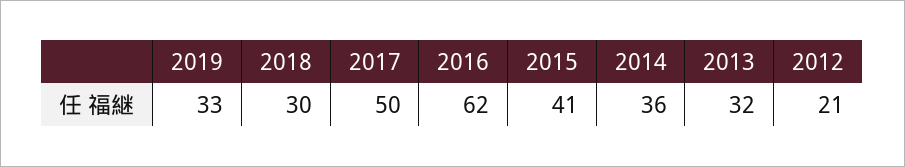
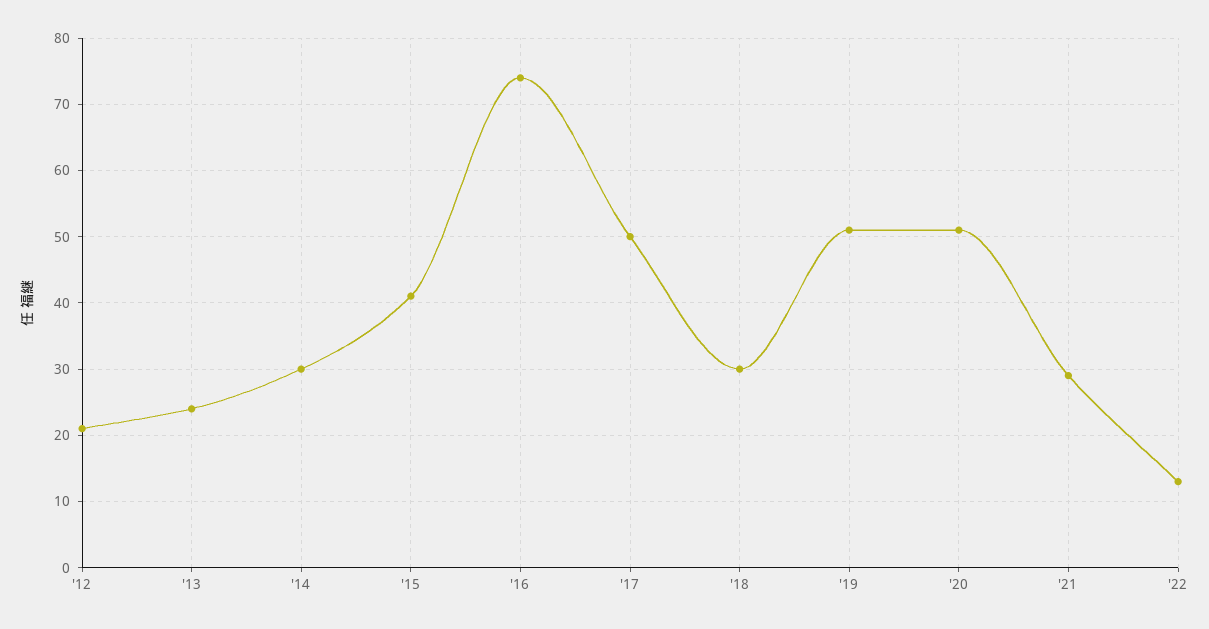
2019: 33 -> 51
2016: 62 -> 74
2014: 36 -> 30
2013: 32 -> 24
'20: none -> 51
'21: none -> 29
'22: none -> 13

